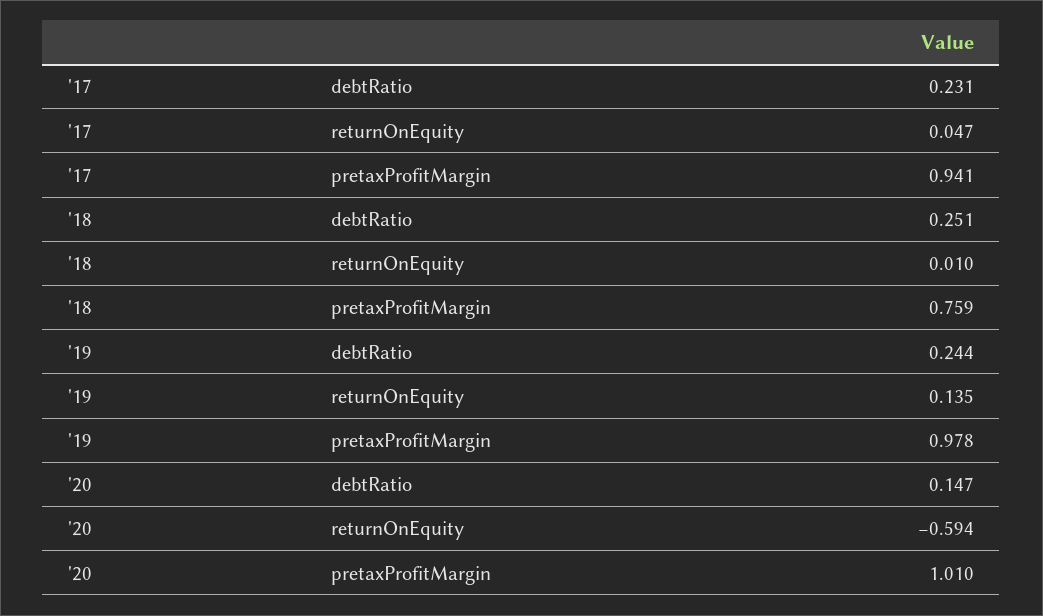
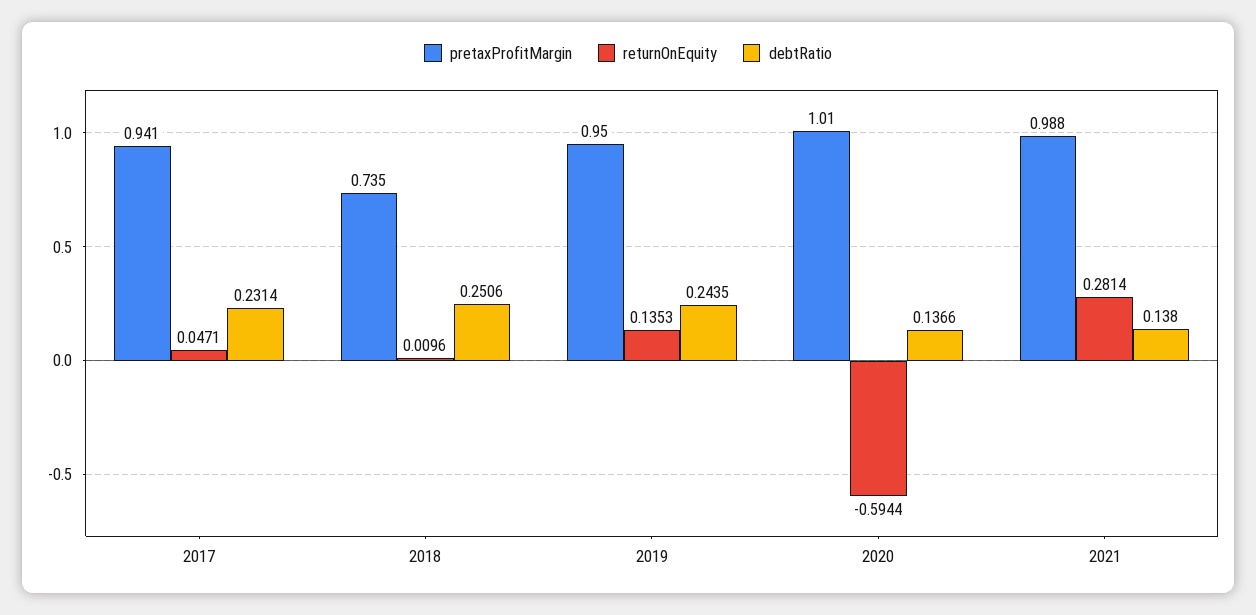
pretaxProfitMargin, '18: 0.759 -> 0.735
pretaxProfitMargin, '19: 0.978 -> 0.95
debtRatio, '20: 0.147 -> 0.1366
pretaxProfitMargin, 2021: none -> 0.988
returnOnEquity, 2021: none -> 0.2814
debtRatio, 2021: none -> 0.138

